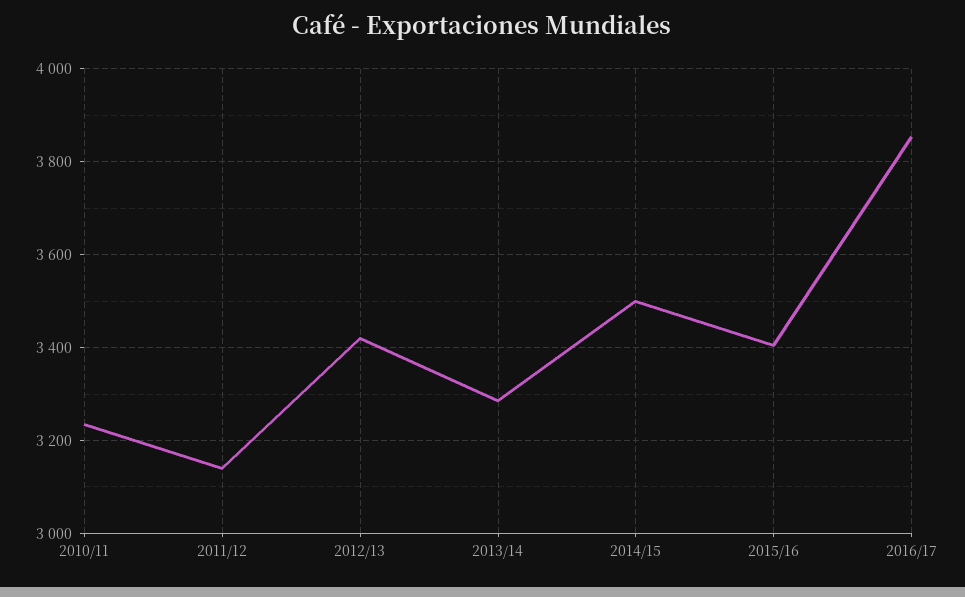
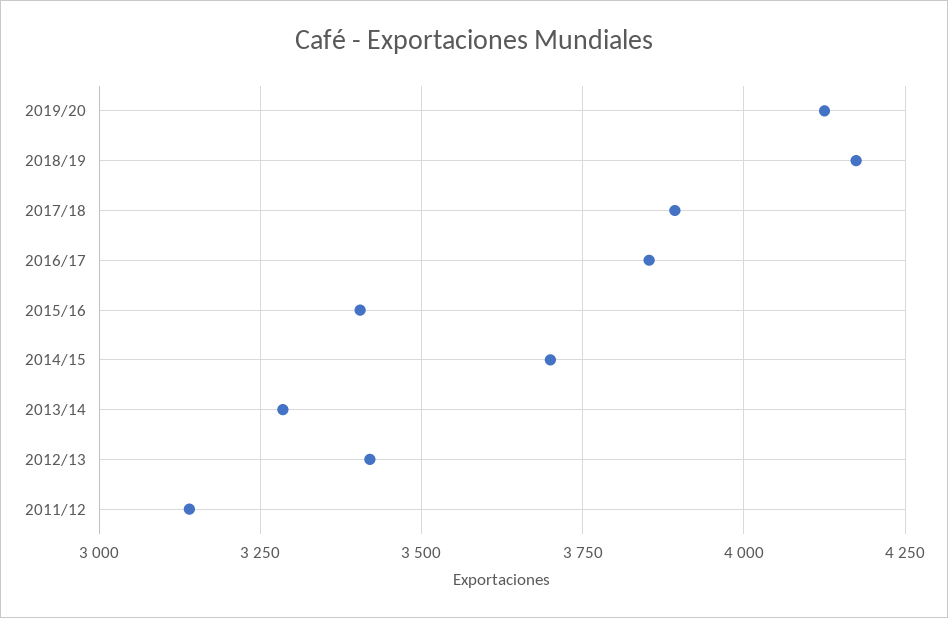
2010/11: 3240 -> none
2014/15: 3500 -> 3700
2019/20: none -> 4125
2018/19: none -> 4175
2017/18: none -> 3900

